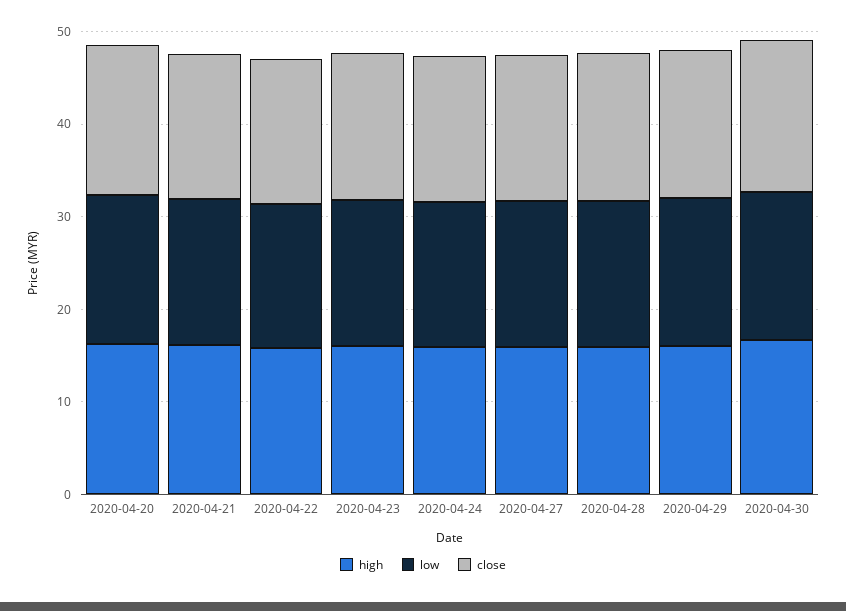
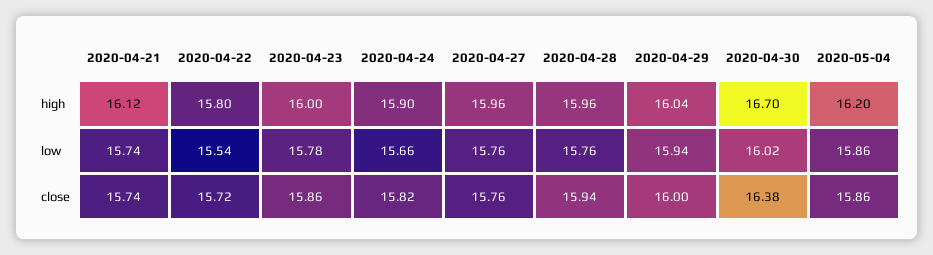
high, 2020-04-20: 16 -> none
low, 2020-04-20: 16 -> none
close, 2020-04-20: 16 -> none
high, 2020-05-04: none -> 16.2
low, 2020-05-04: none -> 15.86
close, 2020-05-04: none -> 15.86

